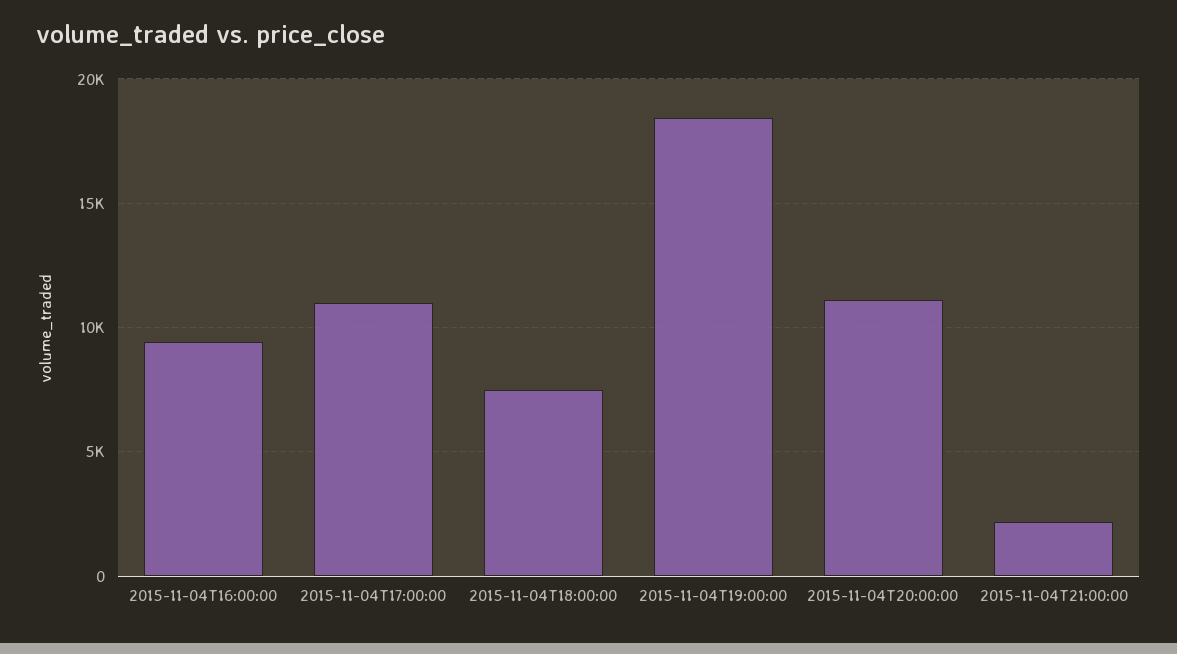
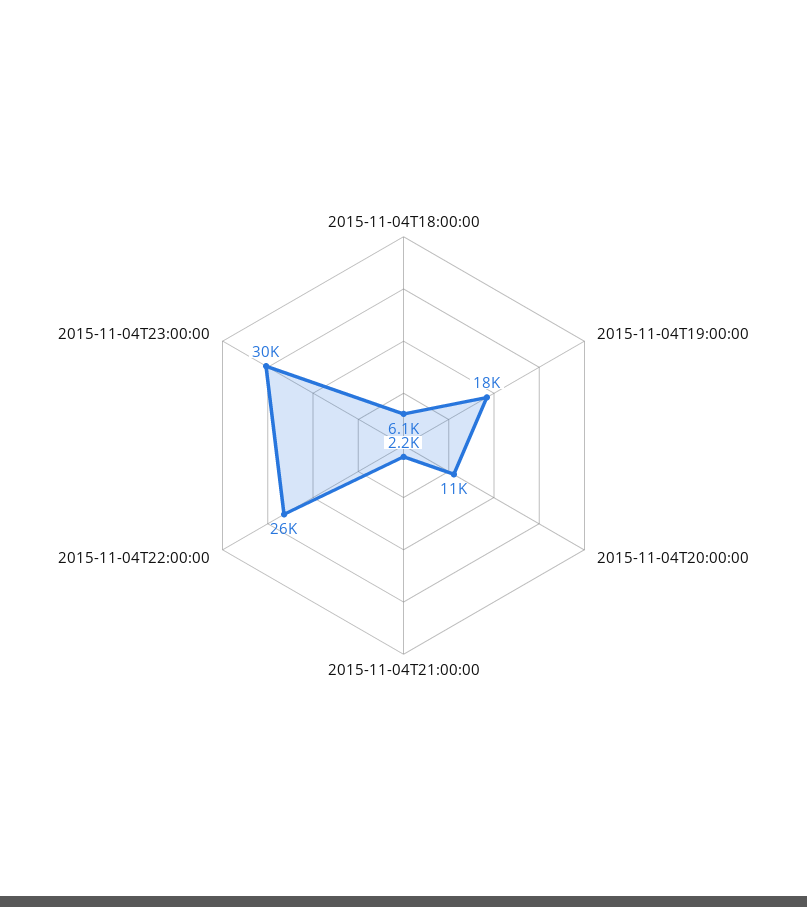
2015-11-04T16:00:00: 9500 -> none
2015-11-04T17:00:00: 11000 -> none
2015-11-04T18:00:00: 7500 -> 6100
2015-11-04T22:00:00: none -> 26000
2015-11-04T23:00:00: none -> 30000

